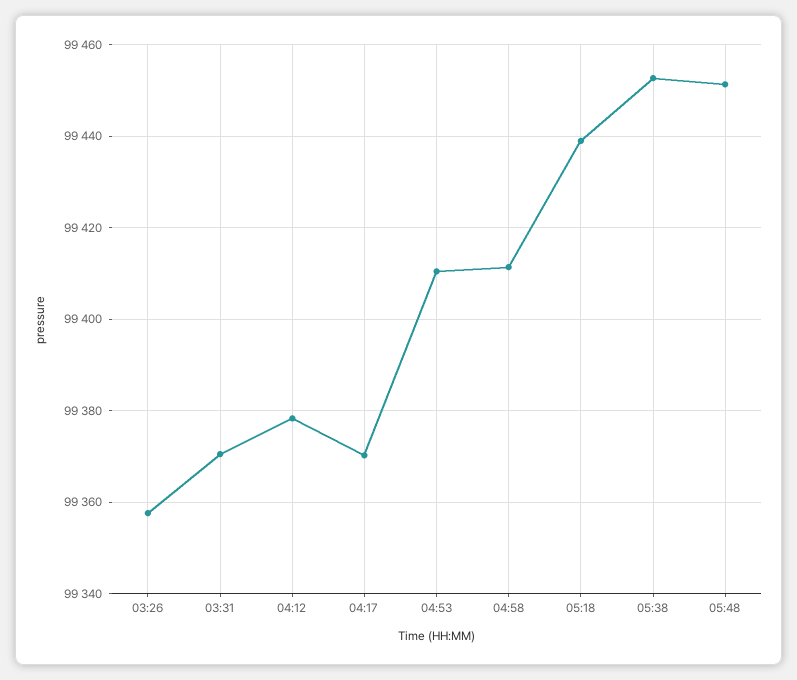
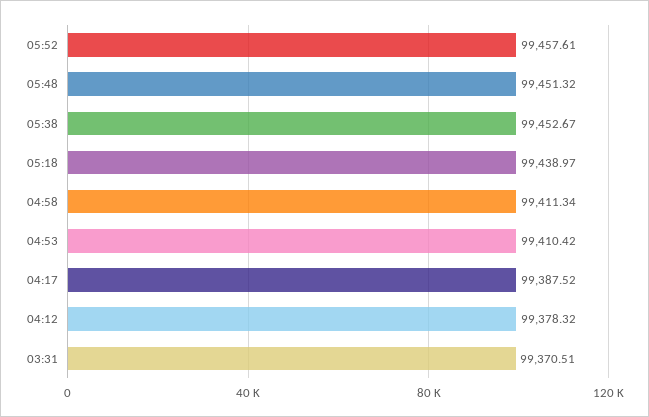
03:26: 99358 -> none
04:17: 99370 -> 99387.52
05:52: none -> 99457.61

